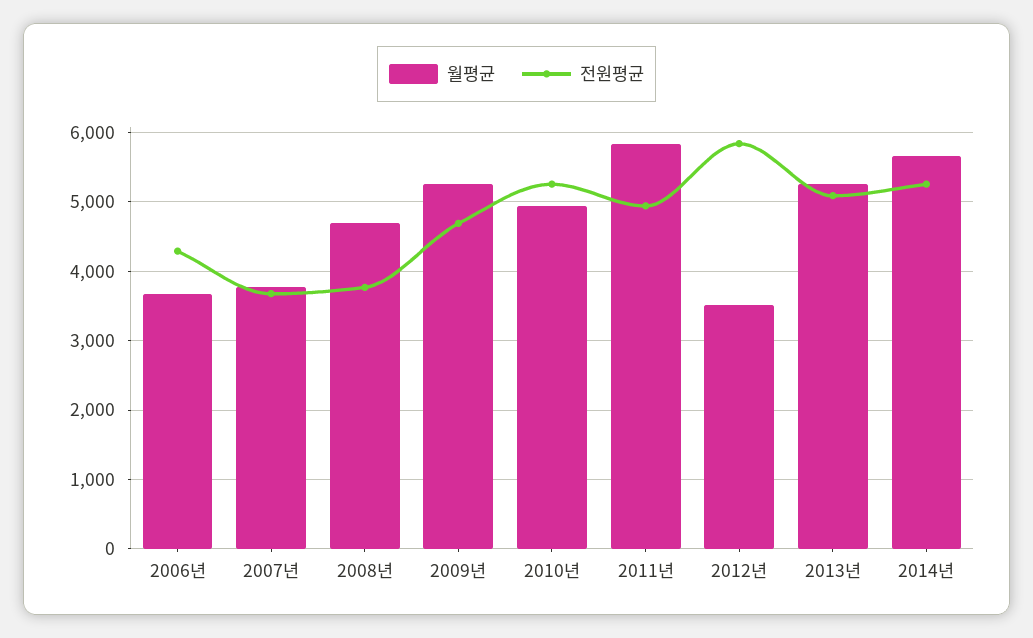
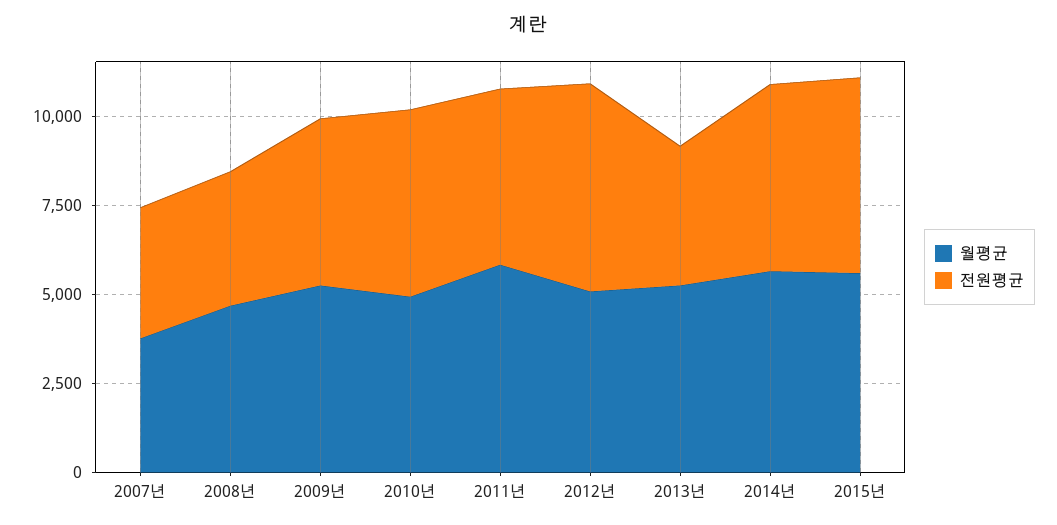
월평균, 2006년: 3700 -> none
전원평균, 2006년: 4300 -> none
월평균, 2012년: 3500 -> 5000
전원평균, 2013년: 5100 -> 4000
월평균, 2015년: none -> 5500
전원평균, 2015년: none -> 5500

